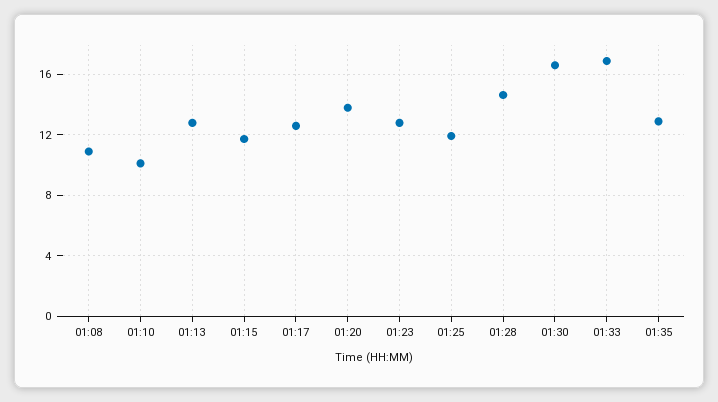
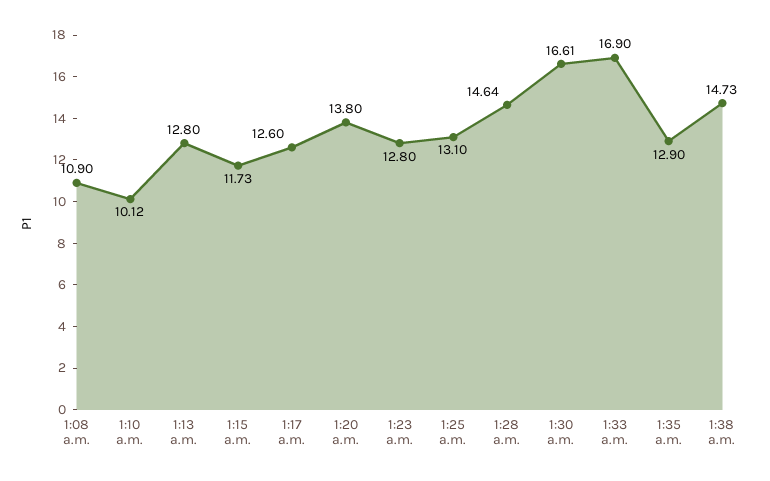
01:25: 12 -> 13.1
1:38 a.m.: none -> 14.73

